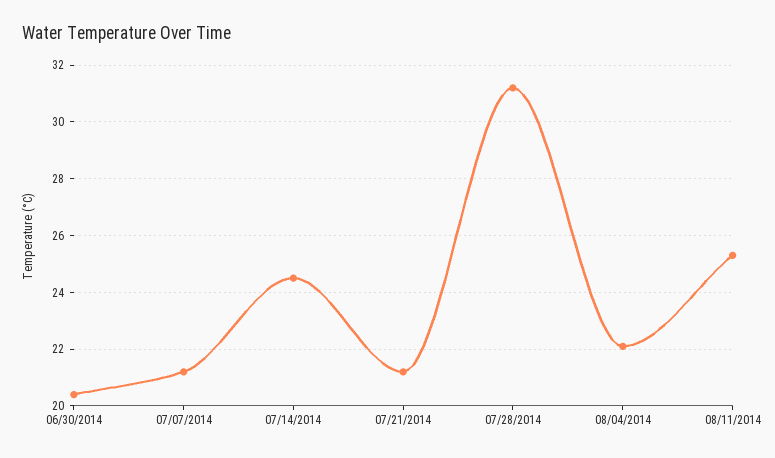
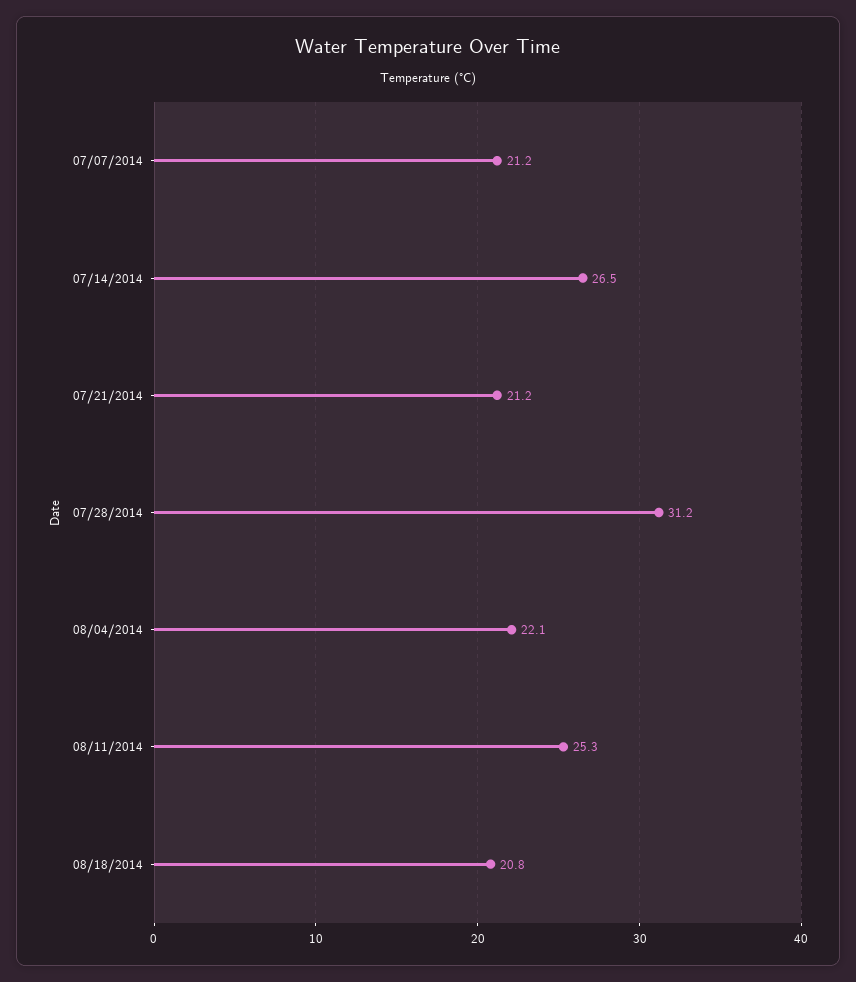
06/30/2014: 20.5 -> none
07/14/2014: 24.5 -> 26.5
08/18/2014: none -> 20.8

